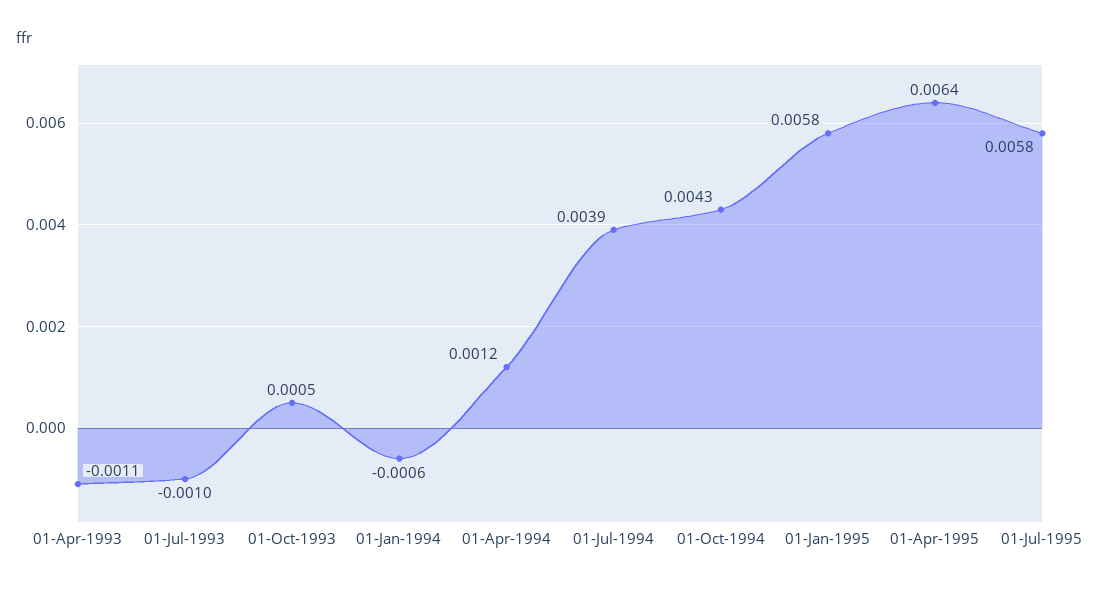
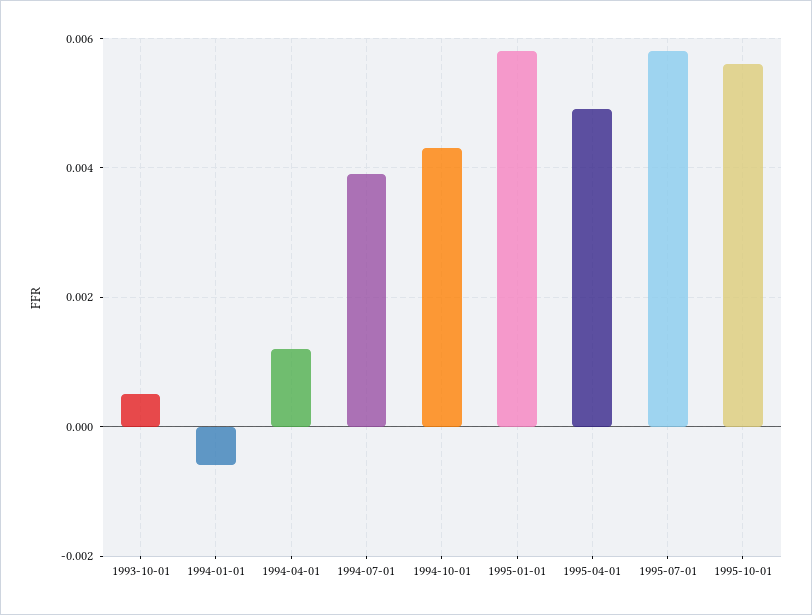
01-Apr-1993: -0.0011 -> none
01-Jul-1993: -0.001 -> none
01-Apr-1995: 0.0064 -> 0.005
1995-10-01: none -> 0.0055

